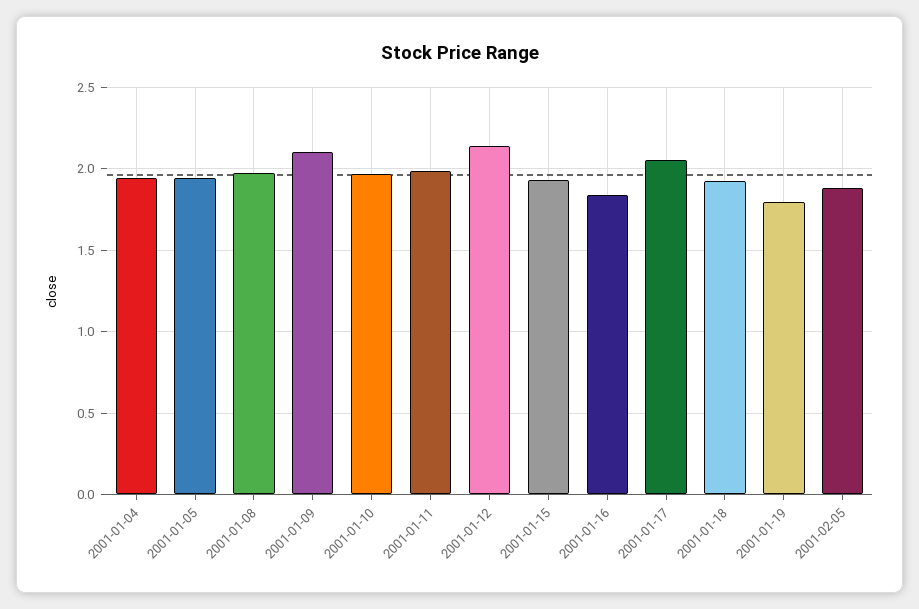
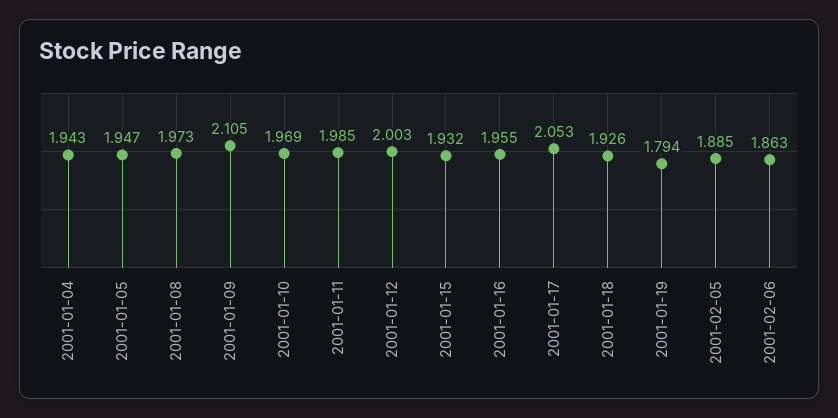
2001-01-12: 2.15 -> 2.003
2001-01-16: 1.85 -> 1.955
2001-02-06: none -> 1.863

